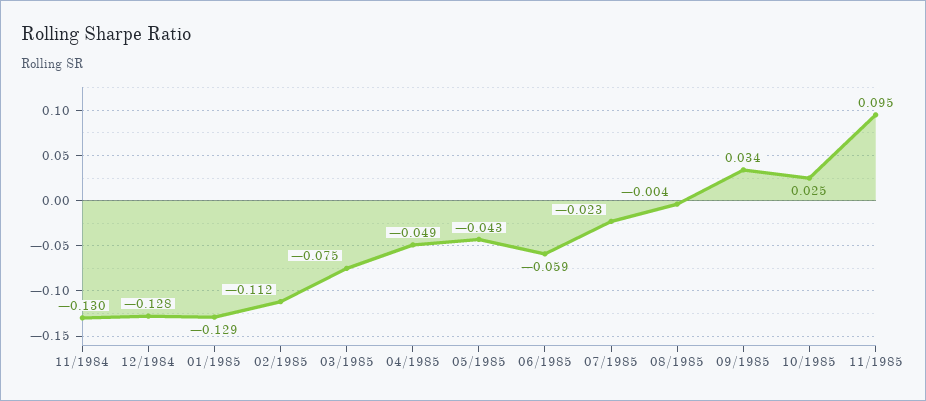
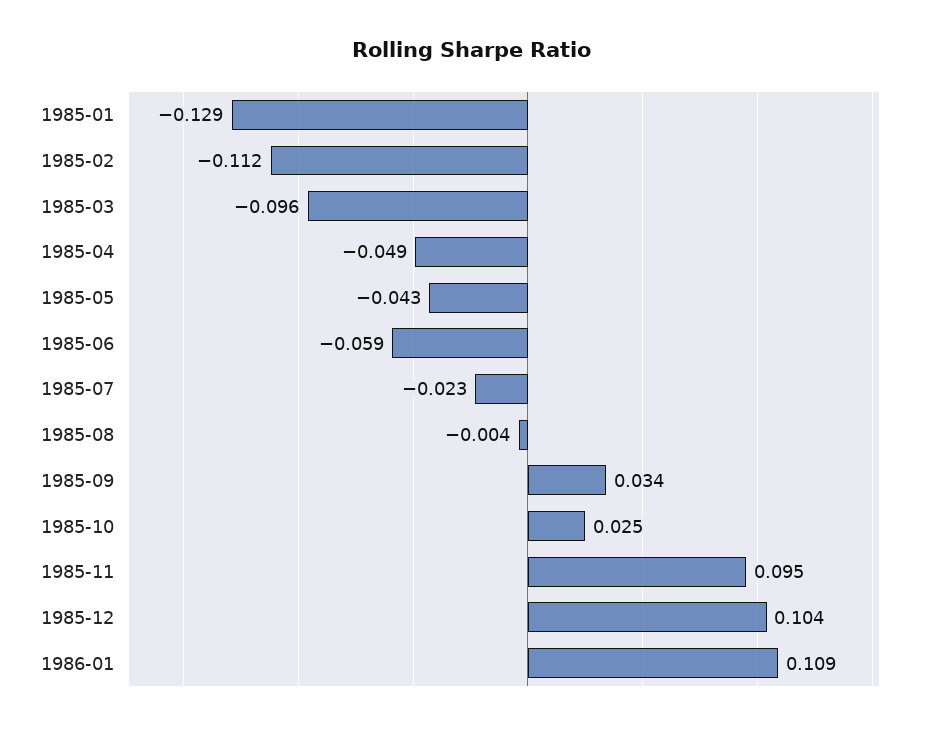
11/1984: -0.13 -> none
12/1984: -0.128 -> none
03/1985: -0.075 -> -0.096
1985-12: none -> 0.104
1986-01: none -> 0.109

